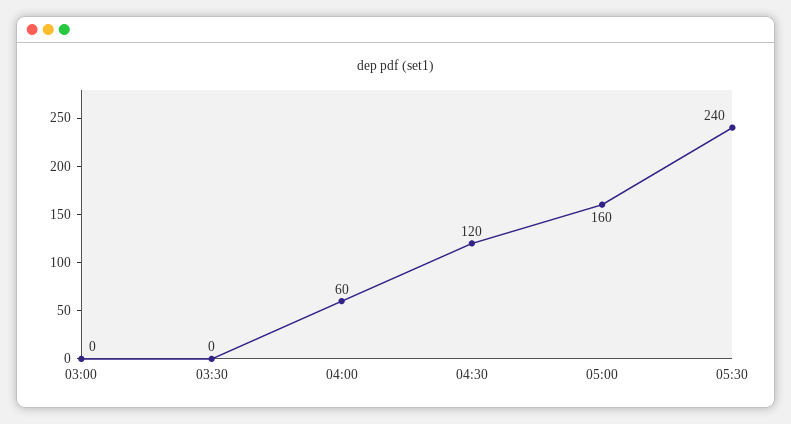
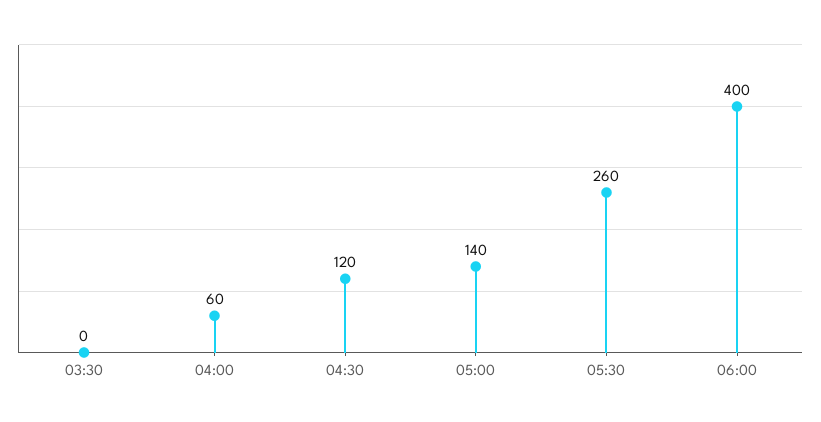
03:00: 0 -> none
05:00: 160 -> 140
05:30: 240 -> 260
06:00: none -> 400

